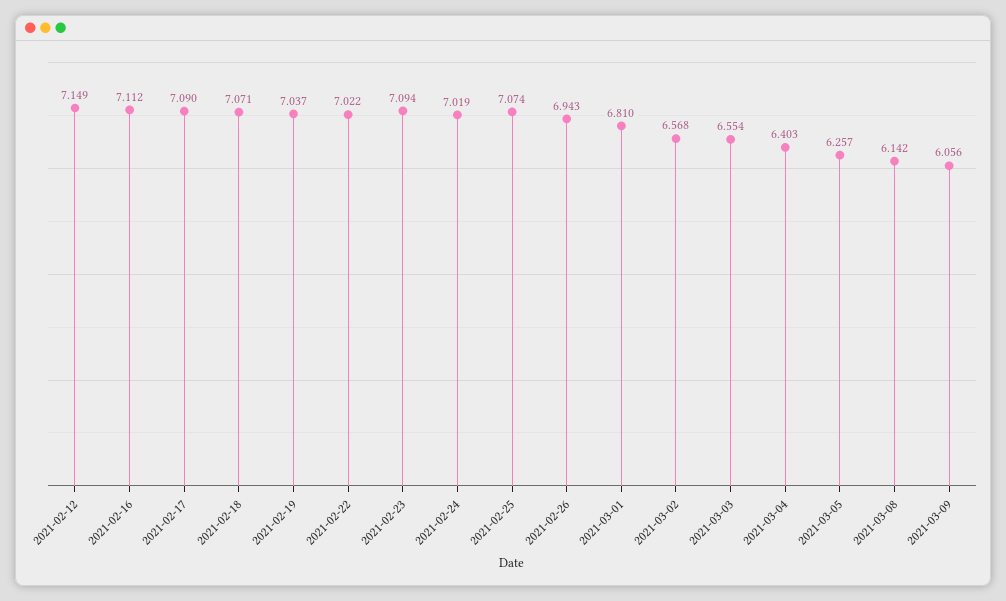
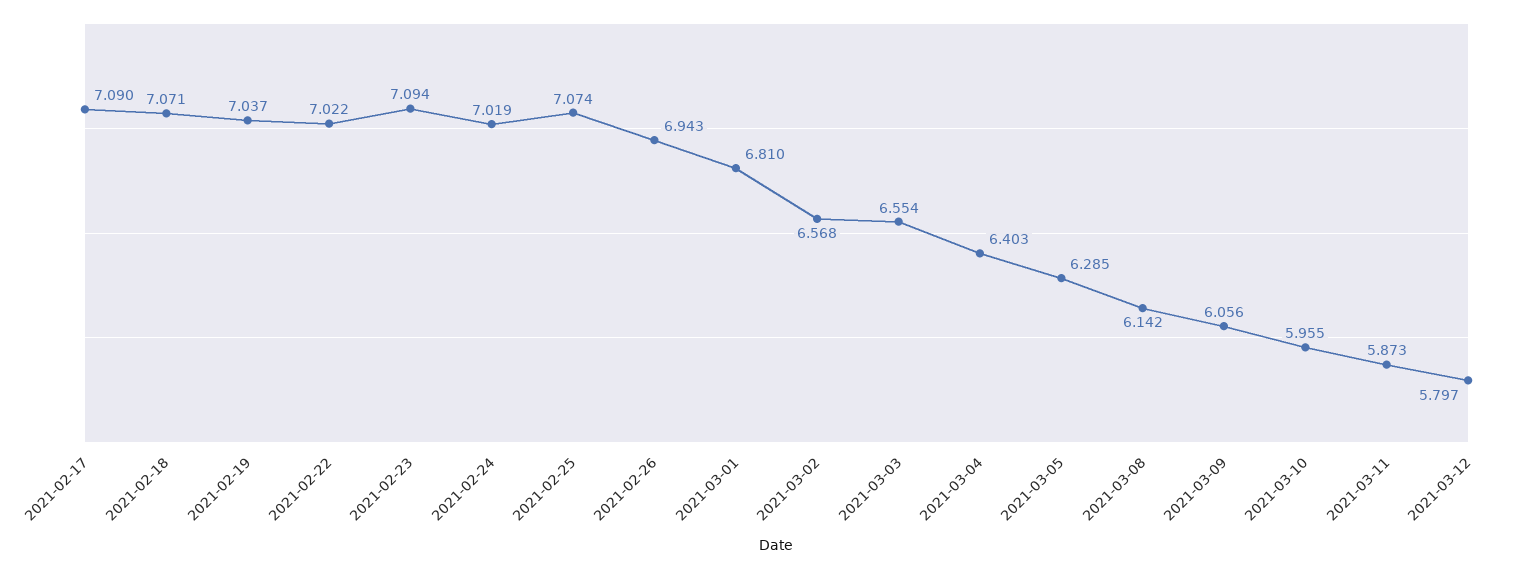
2021-02-12: 7.149 -> none
2021-02-16: 7.112 -> none
2021-03-05: 6.257 -> 6.285
2021-03-10: none -> 5.955
2021-03-11: none -> 5.873
2021-03-12: none -> 5.797

